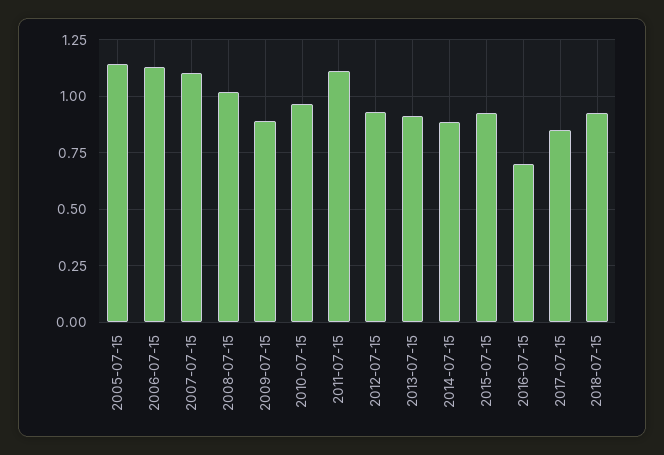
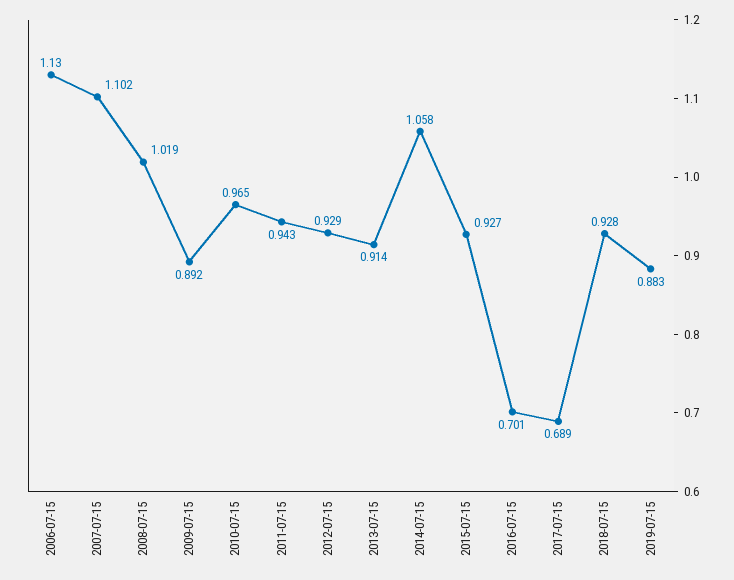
2005-07-15: 1.15 -> none
2011-07-15: 1.1 -> 0.943
2014-07-15: 0.9 -> 1.058
2017-07-15: 0.85 -> 0.689
2019-07-15: none -> 0.883

